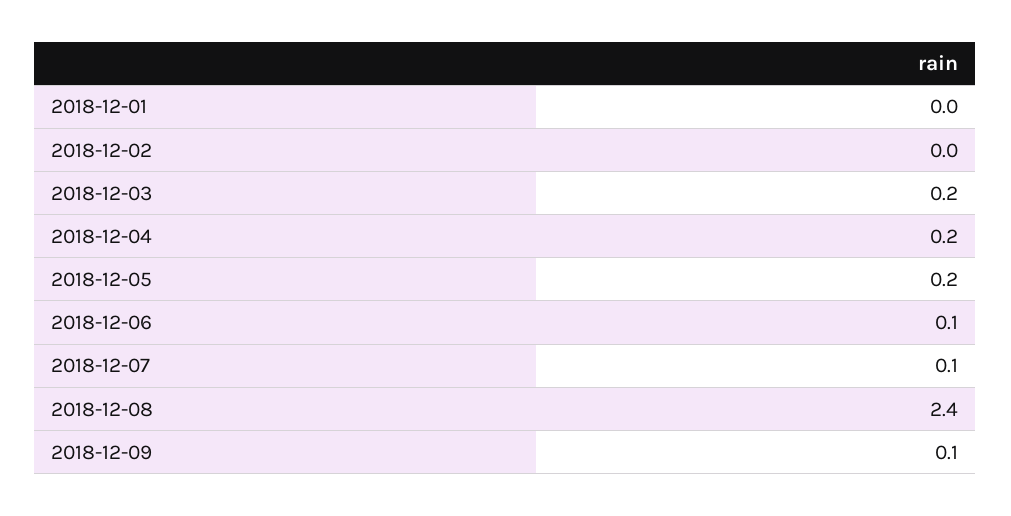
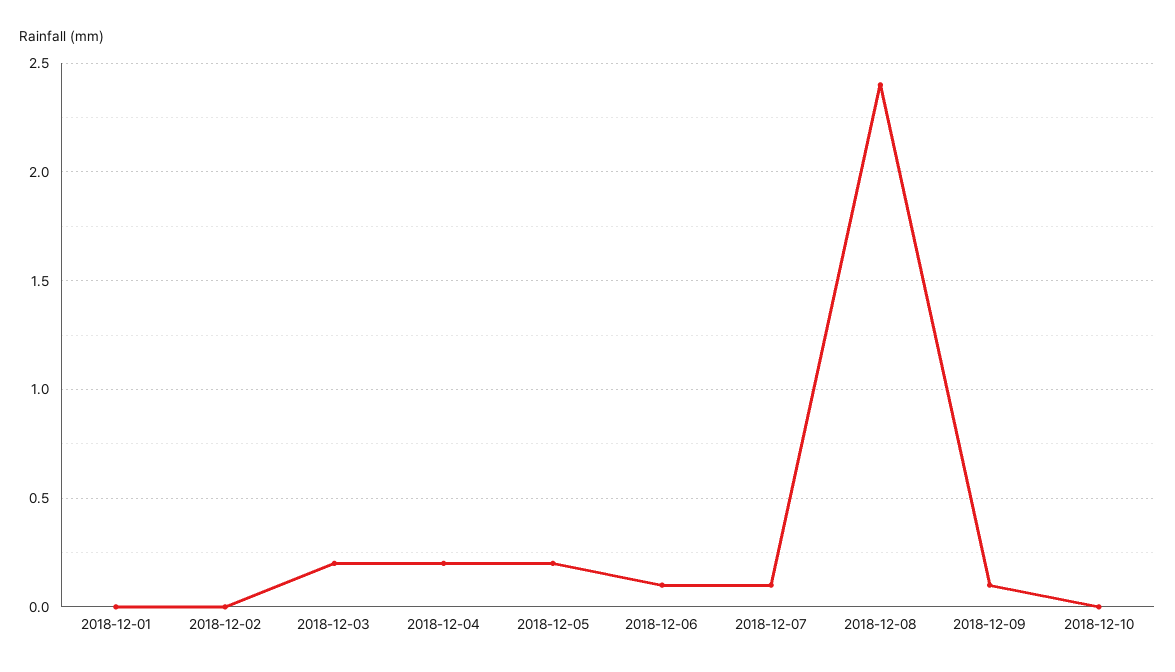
2018-12-10: none -> 0

